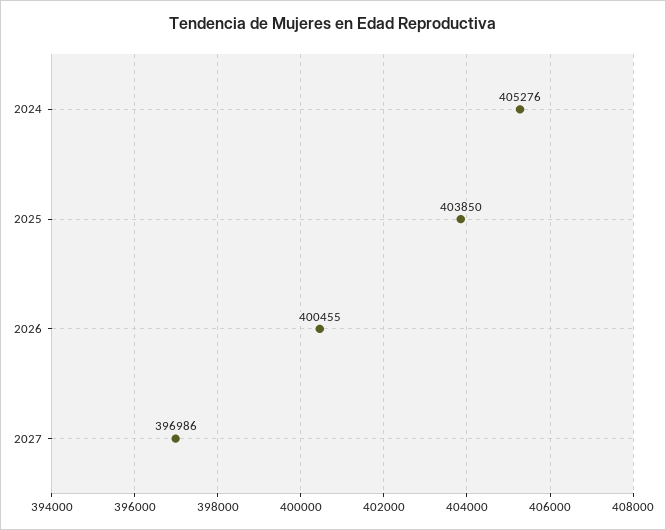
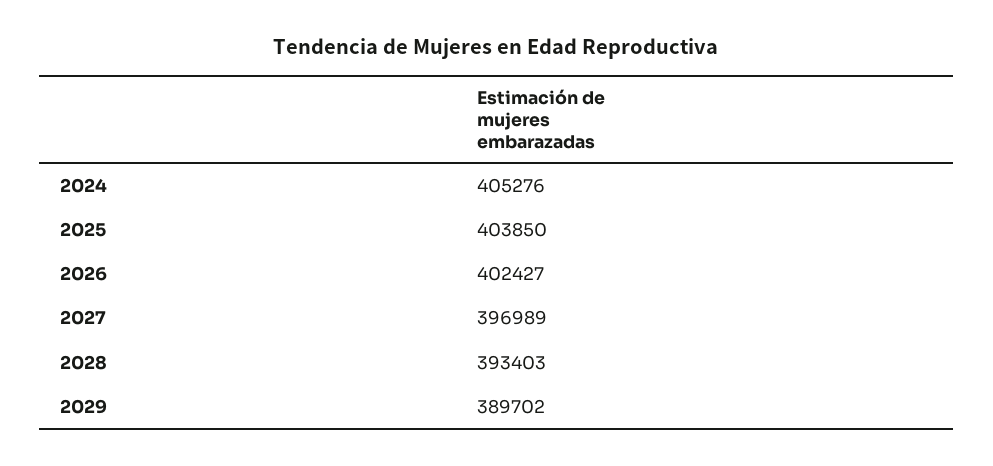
2026: 400455 -> 402427
2027: 396986 -> 396989
2028: none -> 393403
2029: none -> 389702

